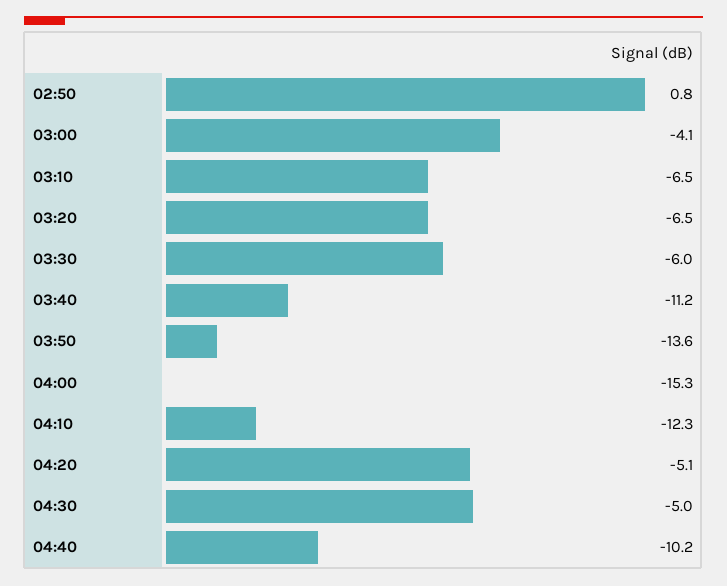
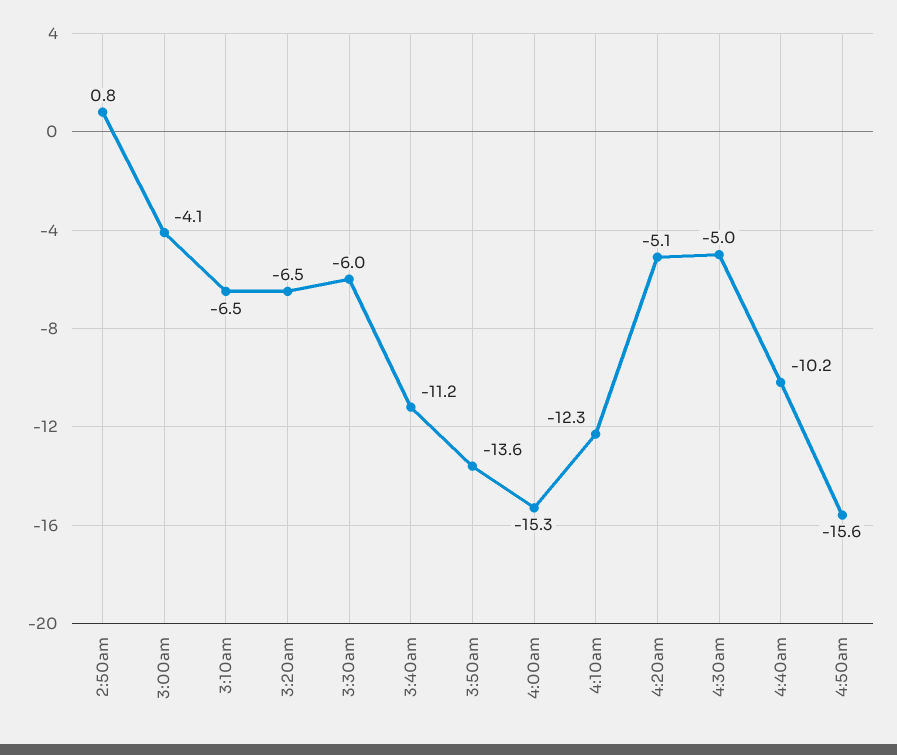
4:50am: none -> -15.6

